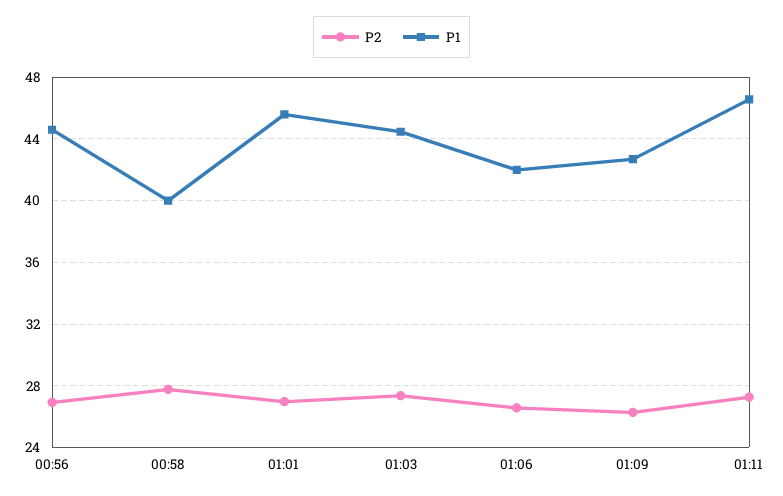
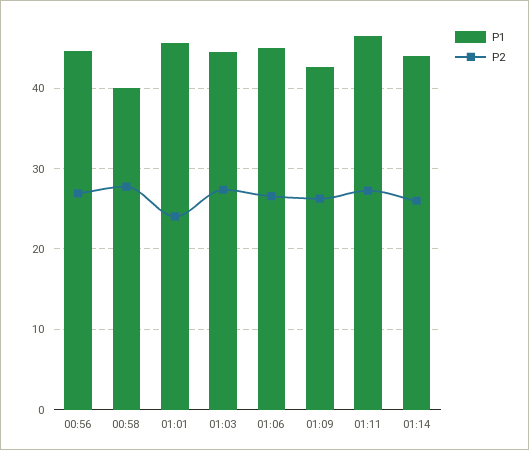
P2, 01:01: 27 -> 24
P1, 01:06: 42 -> 45
P1, 01:14: none -> 44
P2, 01:14: none -> 26

